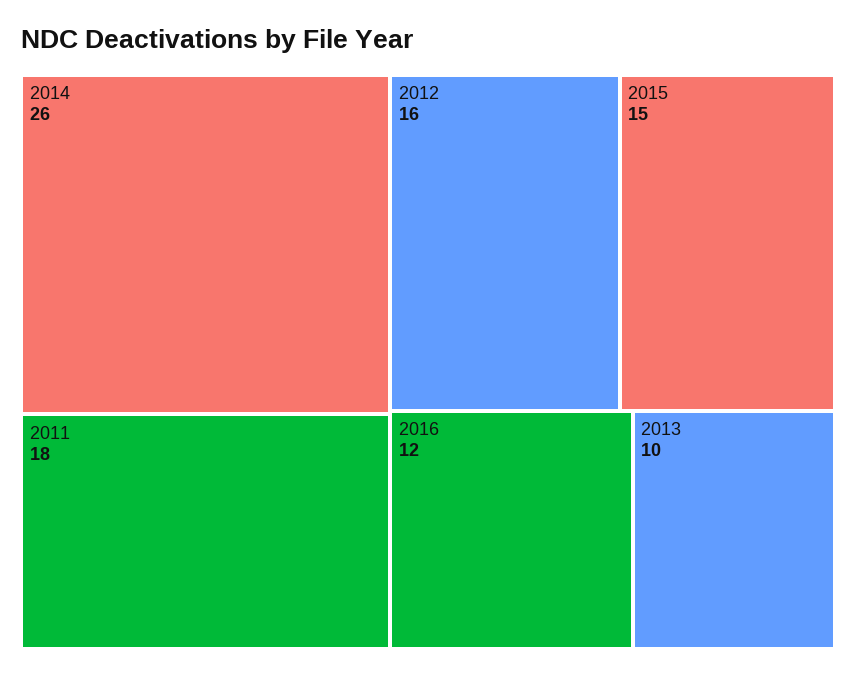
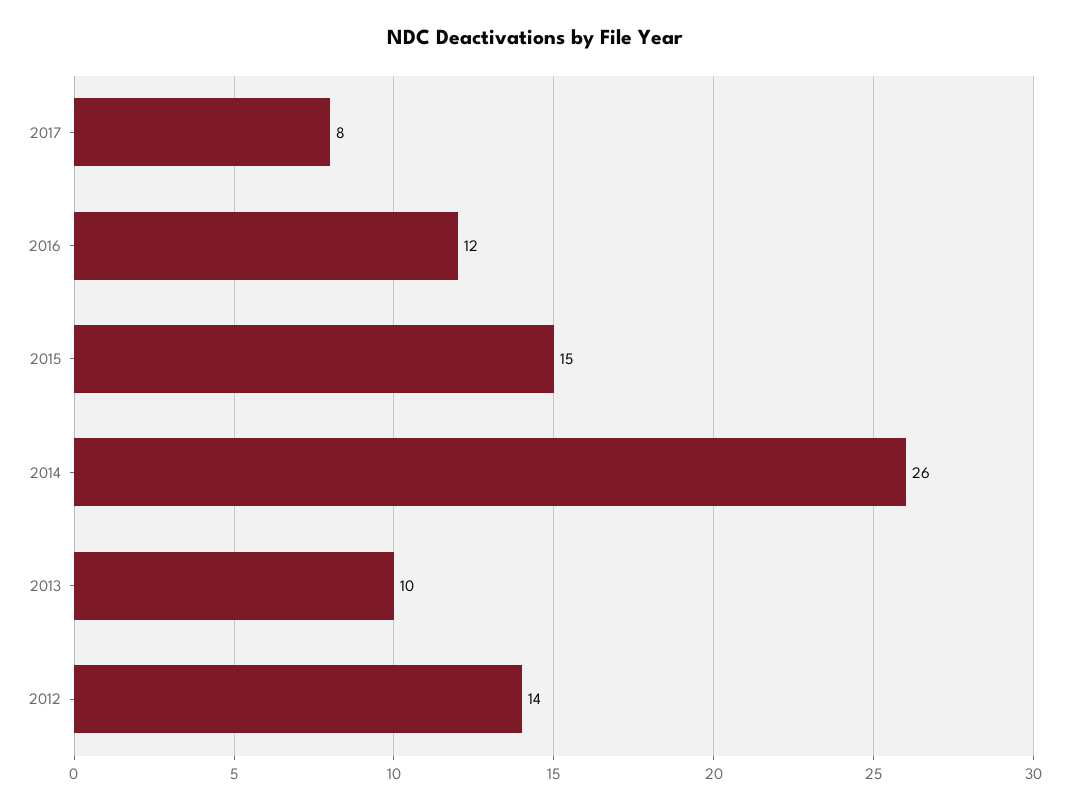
2011: 18 -> none
2012: 16 -> 14
2017: none -> 8

